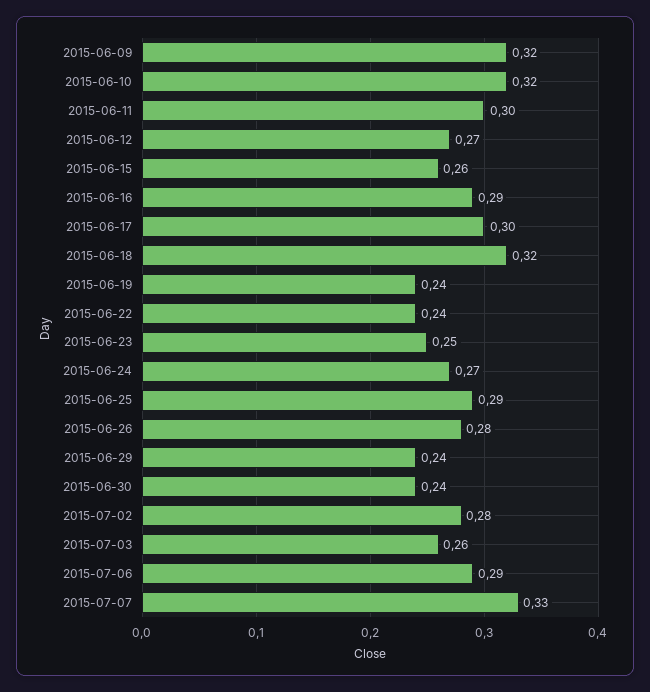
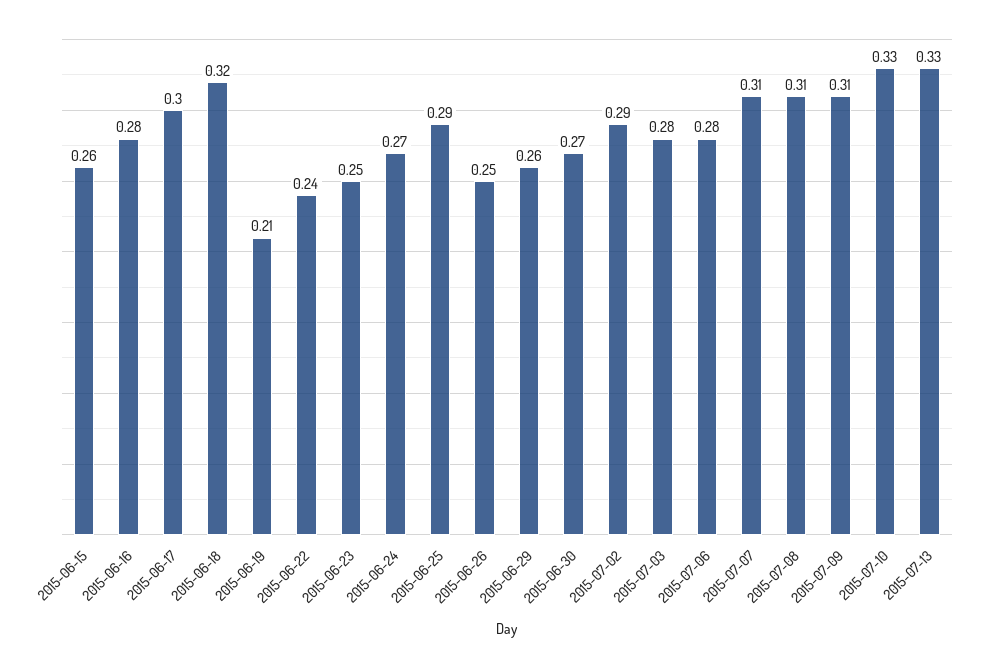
2015-06-09: 0.32 -> none
2015-06-10: 0.32 -> none
2015-06-11: 0.3 -> none
2015-06-12: 0.27 -> none
2015-06-16: 0.29 -> 0.28
2015-06-19: 0.24 -> 0.21
2015-06-26: 0.28 -> 0.25
2015-06-29: 0.24 -> 0.26
2015-06-30: 0.24 -> 0.27
2015-07-02: 0.28 -> 0.29
2015-07-03: 0.26 -> 0.28
2015-07-06: 0.29 -> 0.28
2015-07-07: 0.33 -> 0.31
2015-07-08: none -> 0.31
2015-07-09: none -> 0.31
2015-07-10: none -> 0.33
2015-07-13: none -> 0.33

